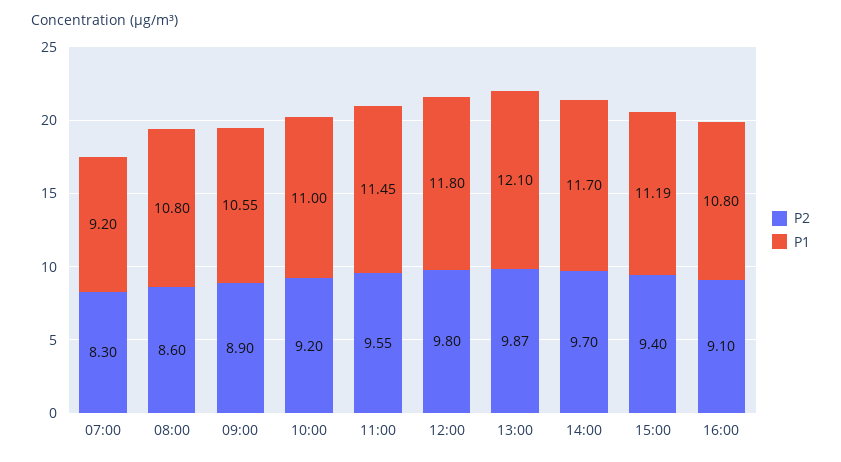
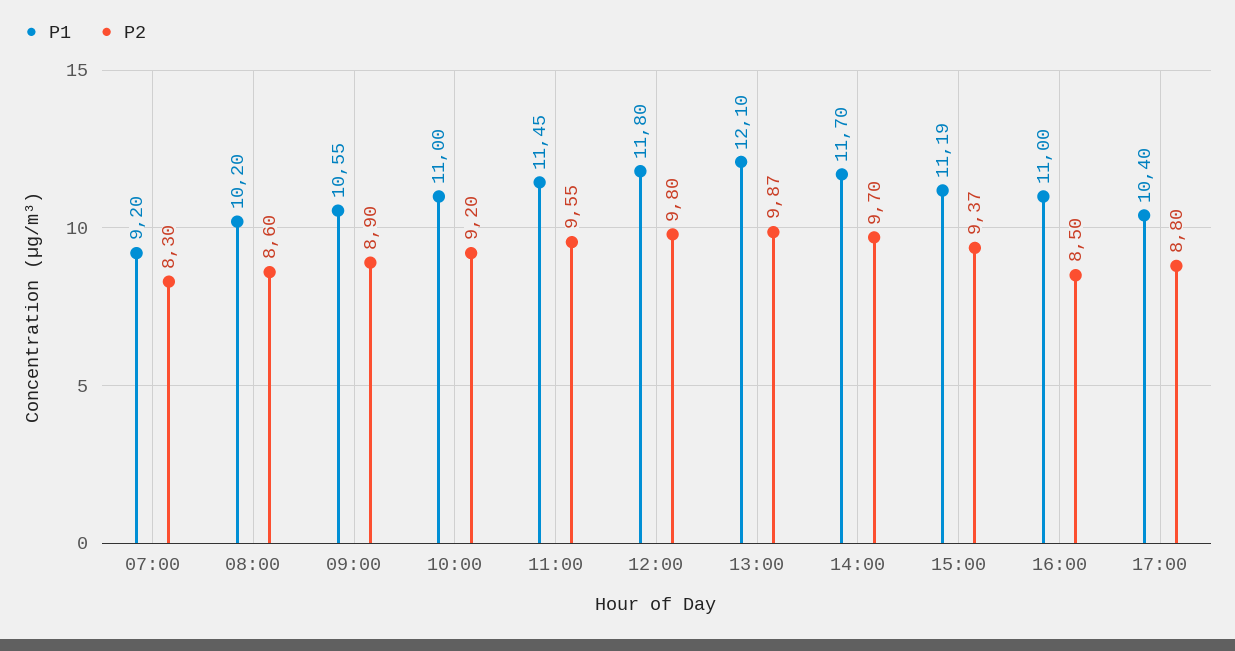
P1, 08:00: 10.8 -> 10.2
P2, 15:00: 9.4 -> 9.37
P2, 16:00: 9.1 -> 8.5
P1, 16:00: 10.8 -> 11
P1, 17:00: none -> 10.4
P2, 17:00: none -> 8.8

